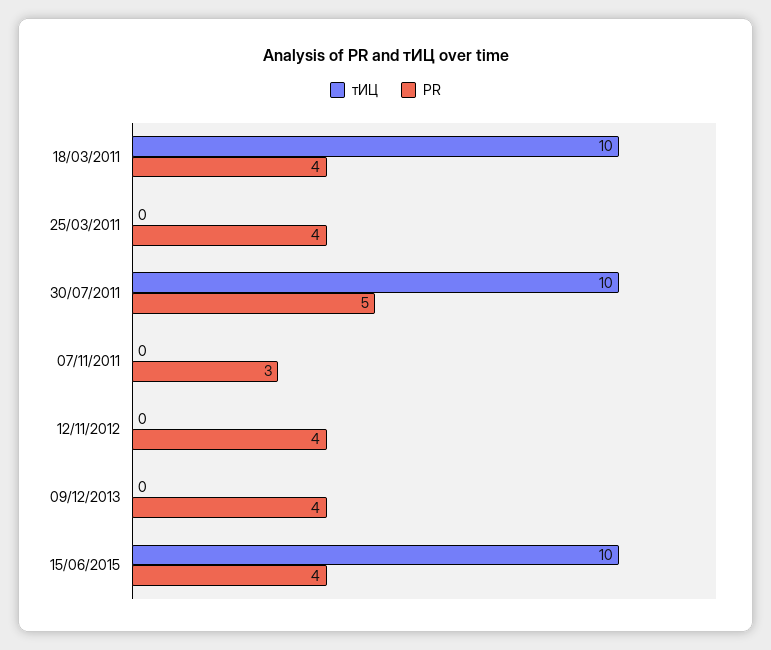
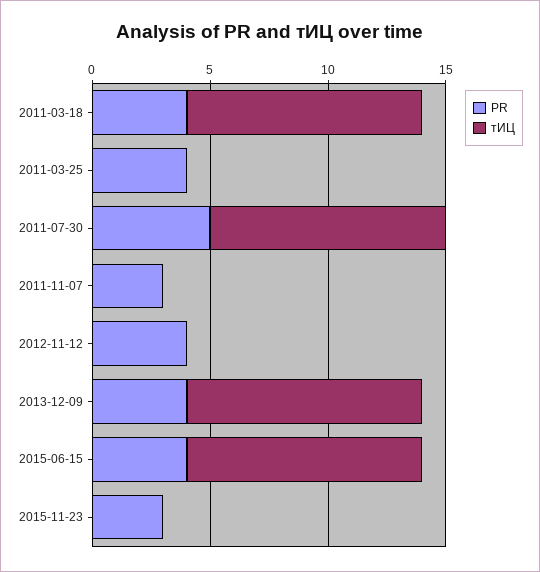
тИЦ, 09/12/2013: 0 -> 10
PR, 2015-11-23: none -> 3
тИЦ, 2015-11-23: none -> 0

